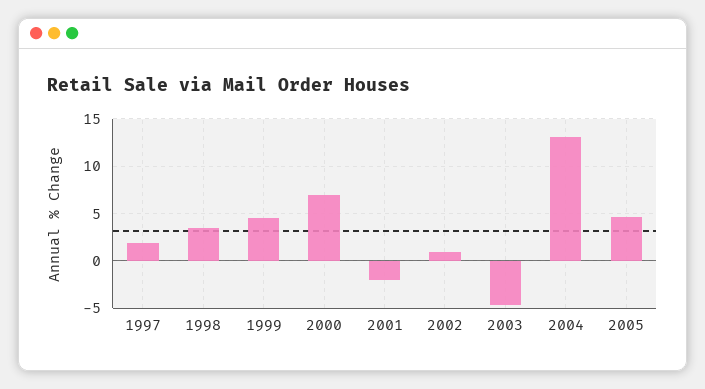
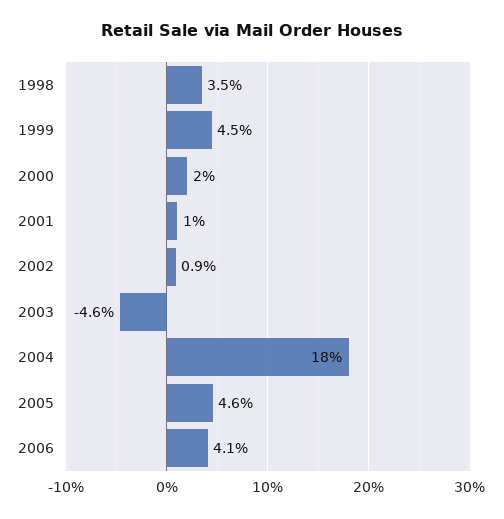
1997: 2 -> none
2000: 7 -> 2
2001: -2 -> 1
2004: 13 -> 18
2006: none -> 4.1

